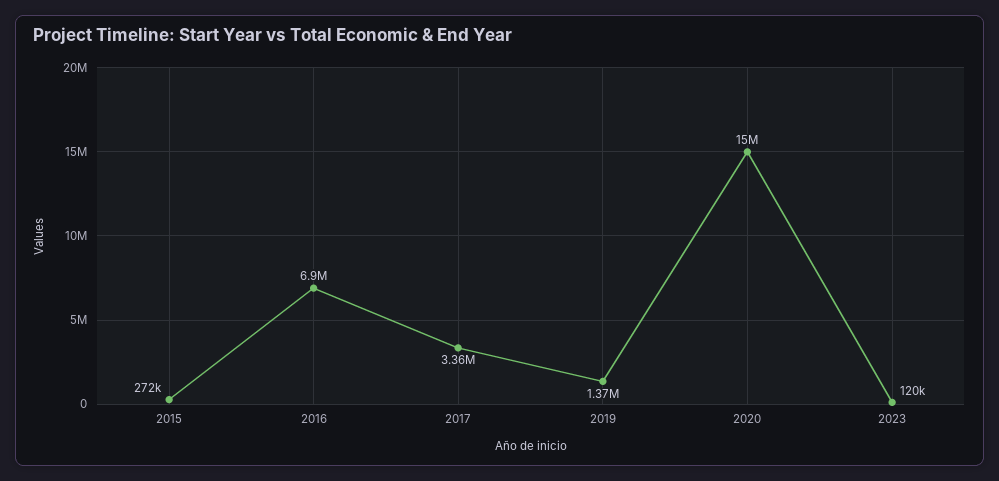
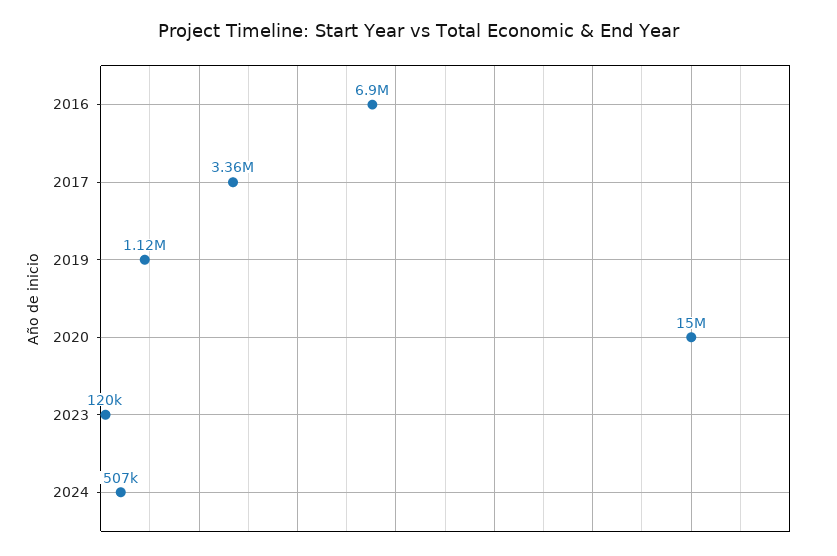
2015: 272000 -> none
2019: 1370000 -> 1120000
2024: none -> 507000

